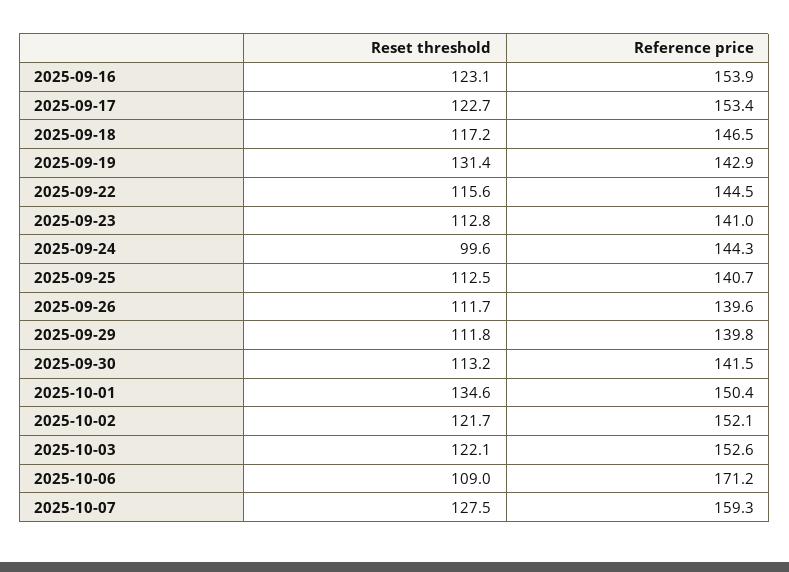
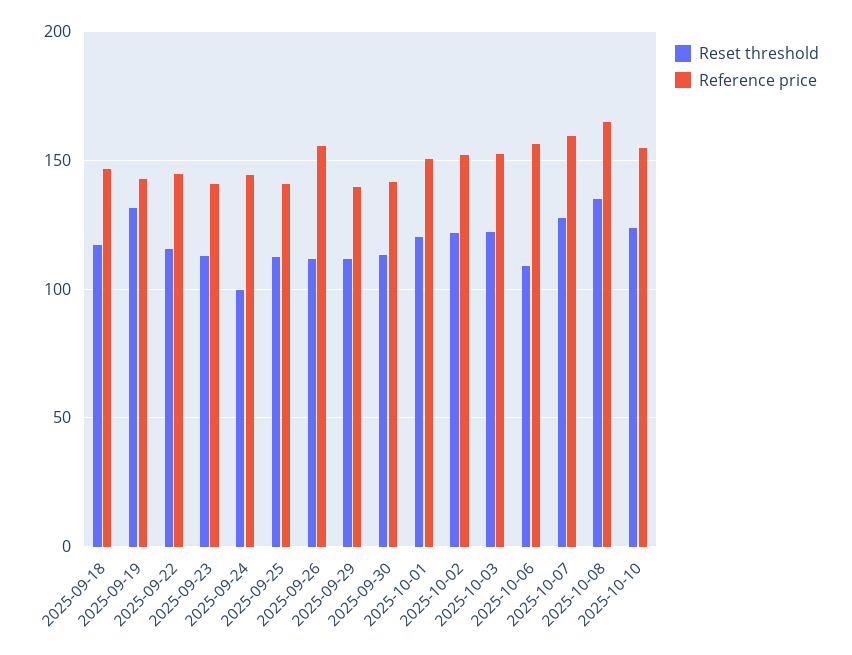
Reset threshold, 2025-09-16: 123.1 -> none
Reference price, 2025-09-16: 153.9 -> none
Reset threshold, 2025-09-17: 122.7 -> none
Reference price, 2025-09-17: 153.4 -> none
Reference price, 2025-09-26: 139.6 -> 155
Reset threshold, 2025-10-01: 134.6 -> 120
Reference price, 2025-10-06: 171.2 -> 155
Reset threshold, 2025-10-08: none -> 135
Reference price, 2025-10-08: none -> 165
Reset threshold, 2025-10-10: none -> 125
Reference price, 2025-10-10: none -> 155

